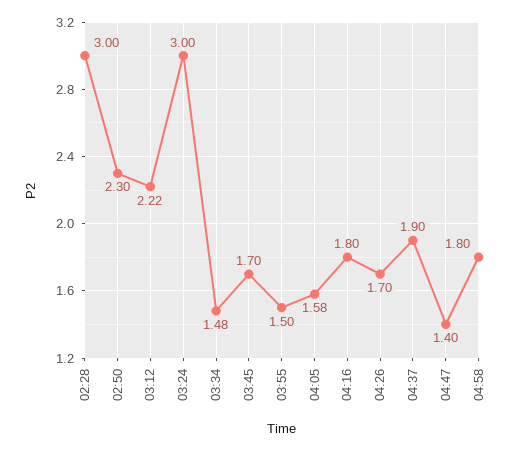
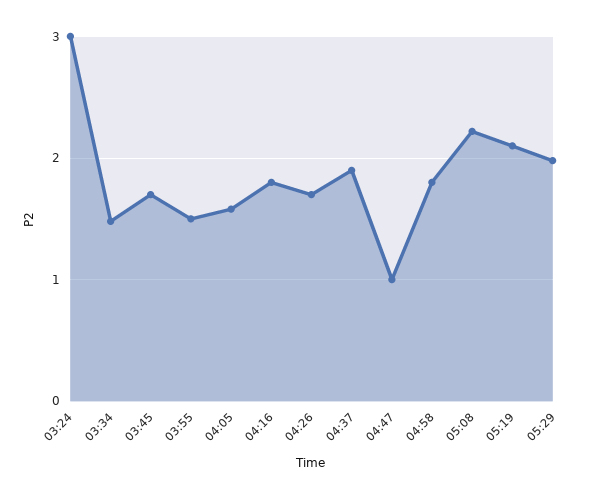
02:28: 3 -> none
02:50: 2.3 -> none
03:12: 2.22 -> none
04:47: 1.4 -> 1
05:08: none -> 2.2
05:19: none -> 2.1
05:29: none -> 2

